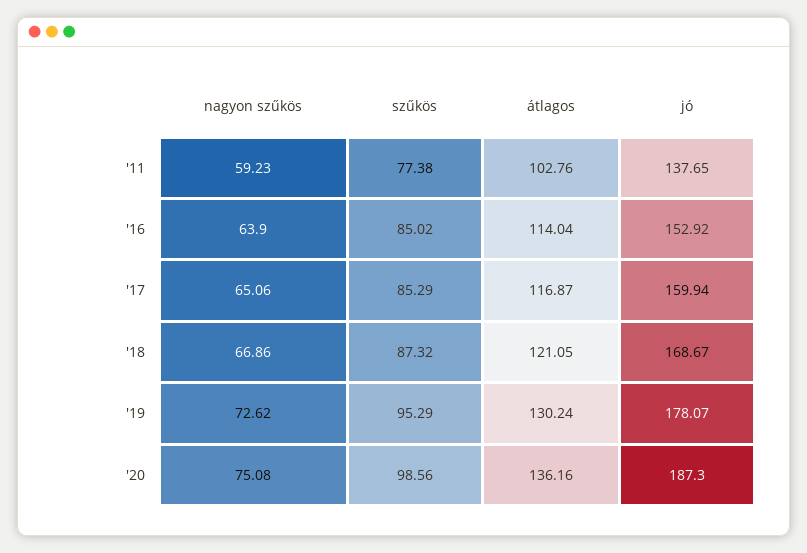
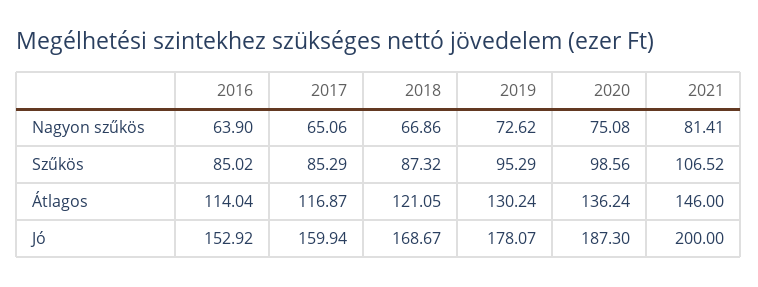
nagyon szűkös, '11: 59.23 -> none
szűkös, '11: 77.38 -> none
átlagos, '11: 102.76 -> none
jó, '11: 137.65 -> none
átlagos, '20: 136.16 -> 136.24
nagyon szűkös, 2021: none -> 81.41
szűkös, 2021: none -> 106.52
átlagos, 2021: none -> 146
jó, 2021: none -> 200

